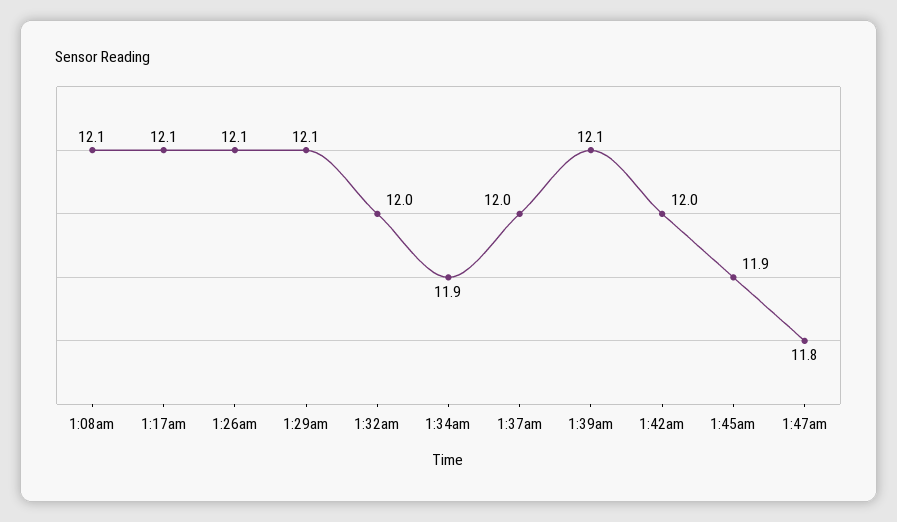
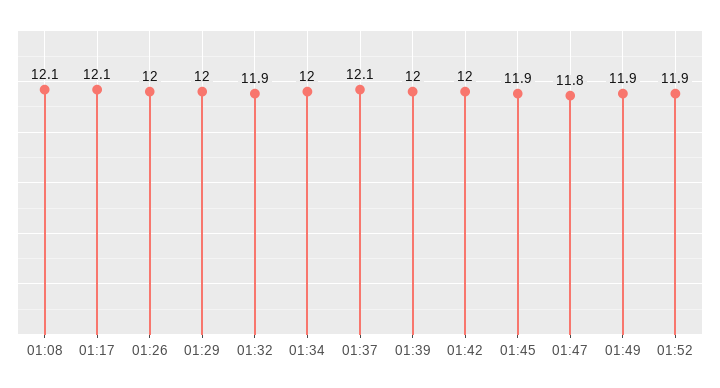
1:26am: 12.1 -> 12
1:29am: 12.1 -> 12
1:32am: 12 -> 11.9
1:34am: 11.9 -> 12
1:37am: 12 -> 12.1
1:39am: 12.1 -> 12
01:49: none -> 11.9
01:52: none -> 11.9

